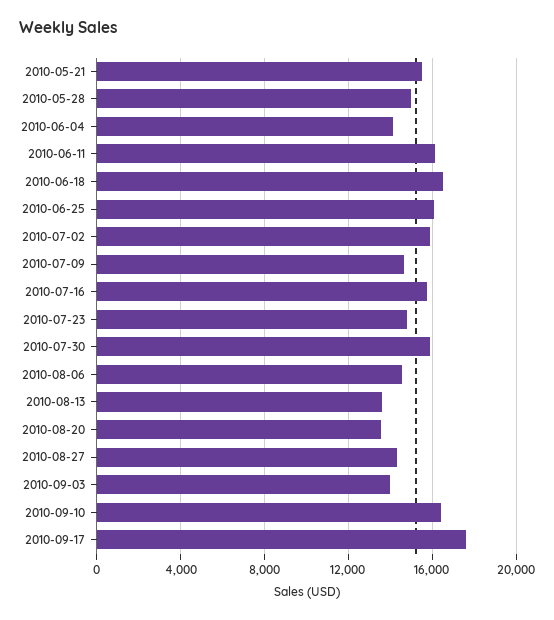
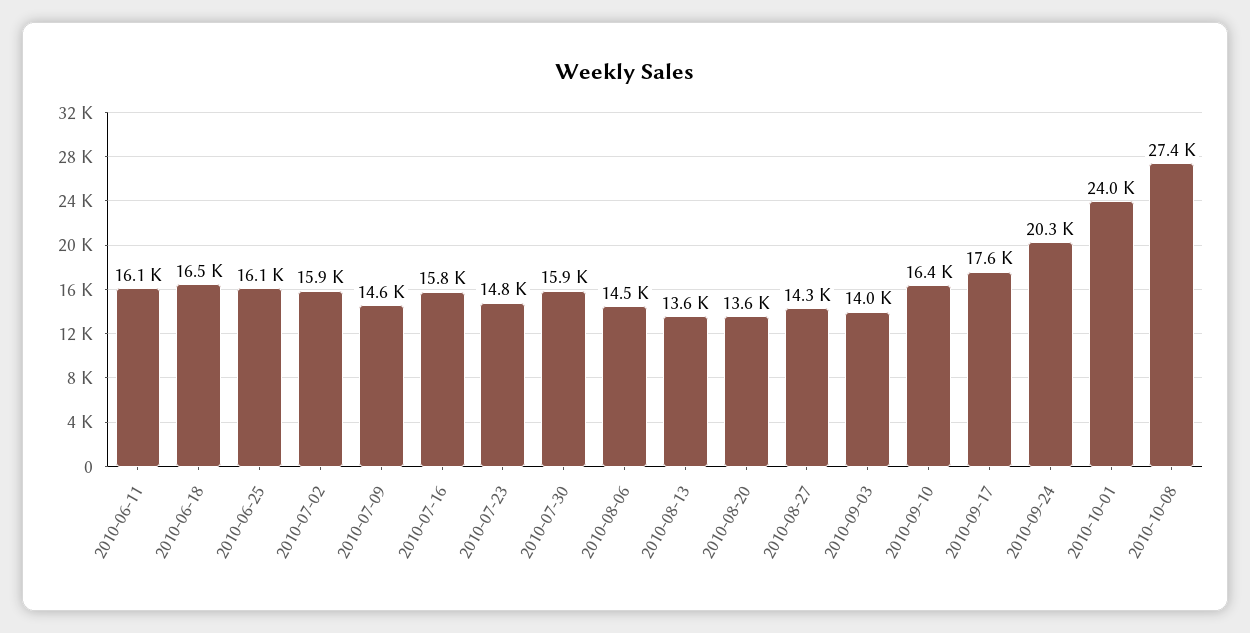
2010-05-21: 15500 -> none
2010-05-28: 15000 -> none
2010-06-04: 14000 -> none
2010-09-24: none -> 20300
2010-10-01: none -> 24000
2010-10-08: none -> 27400

